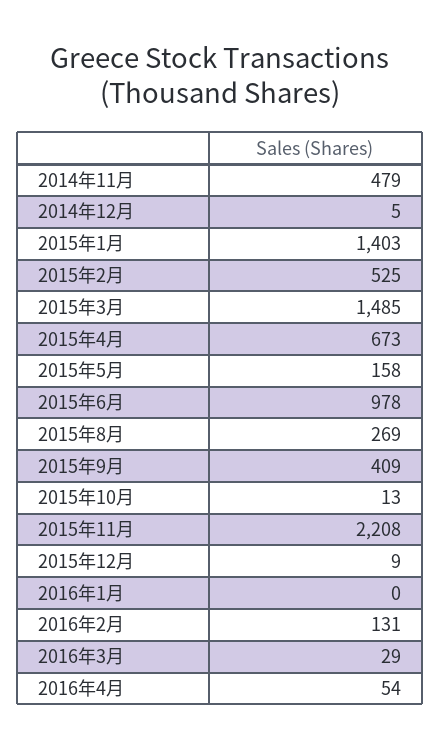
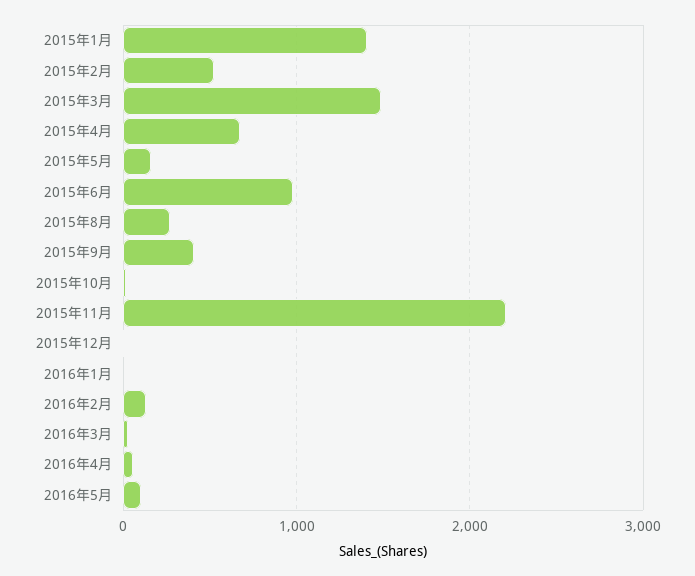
2014年11月: 479 -> none
2014年12月: 5 -> none
2016年5月: none -> 100

